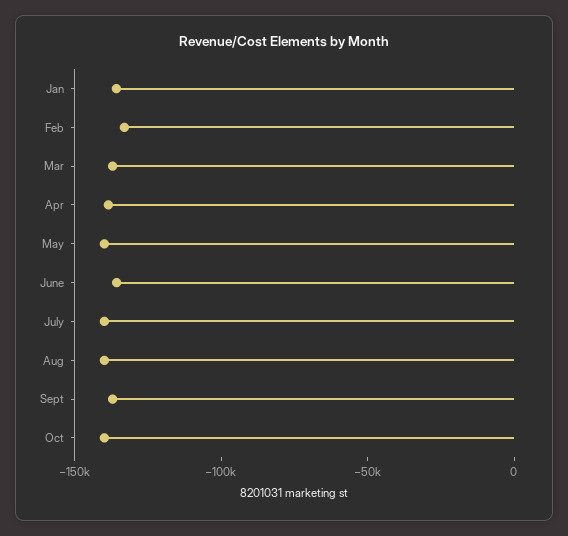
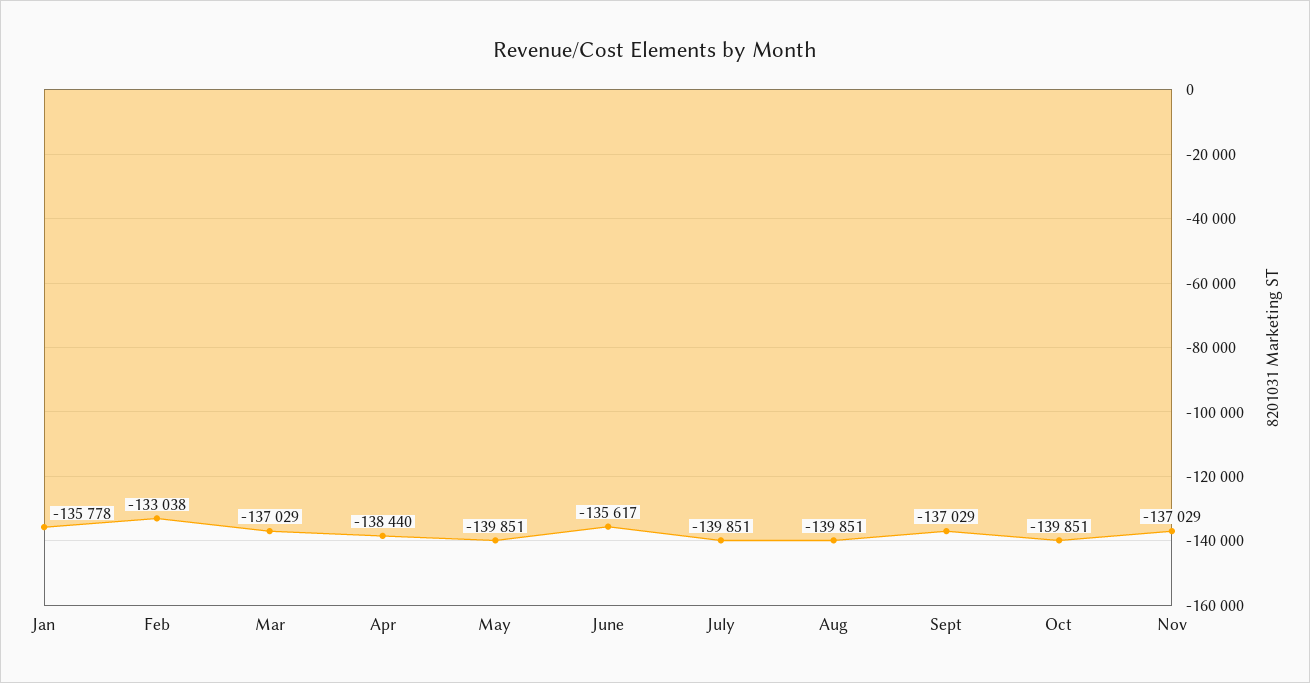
Nov: none -> -137029

